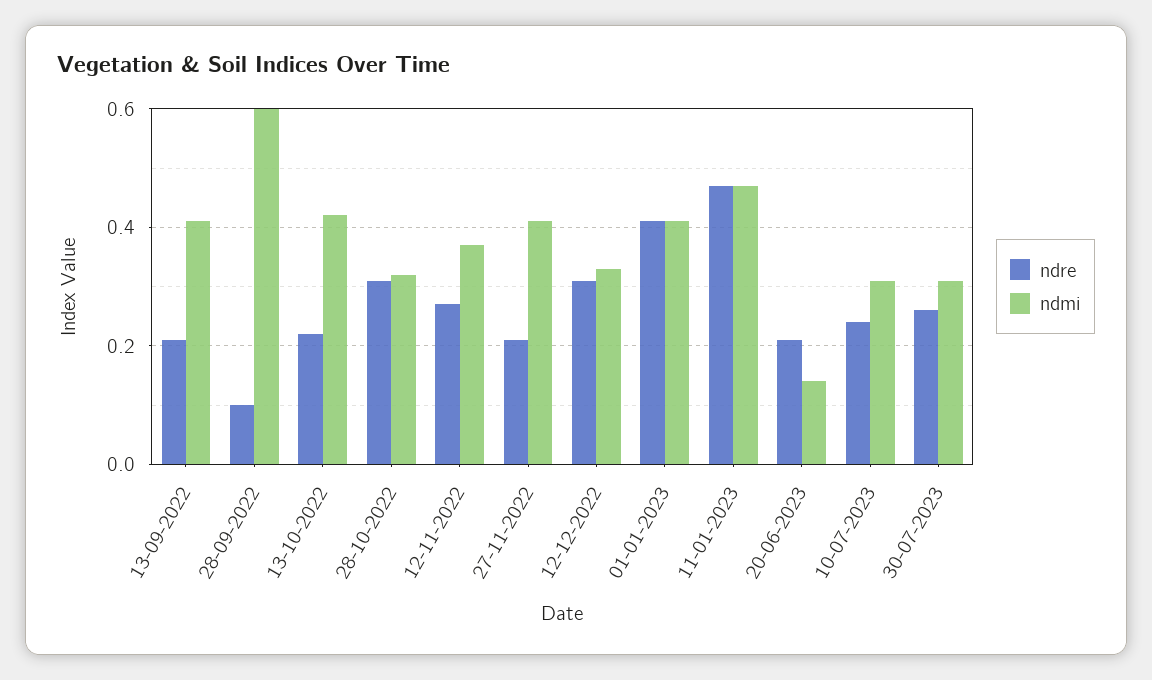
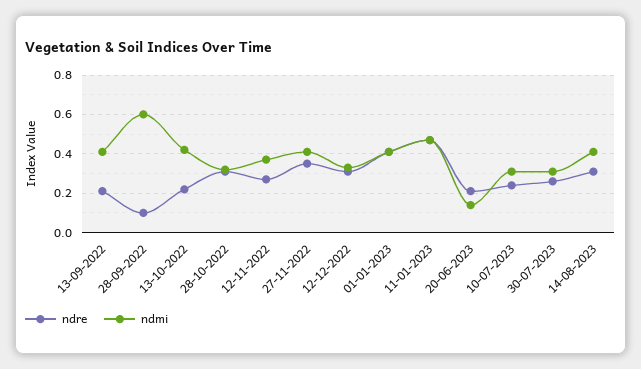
ndre, 27-11-2022: 0.2 -> 0.35
ndre, 14-08-2023: none -> 0.3
ndmi, 14-08-2023: none -> 0.4

